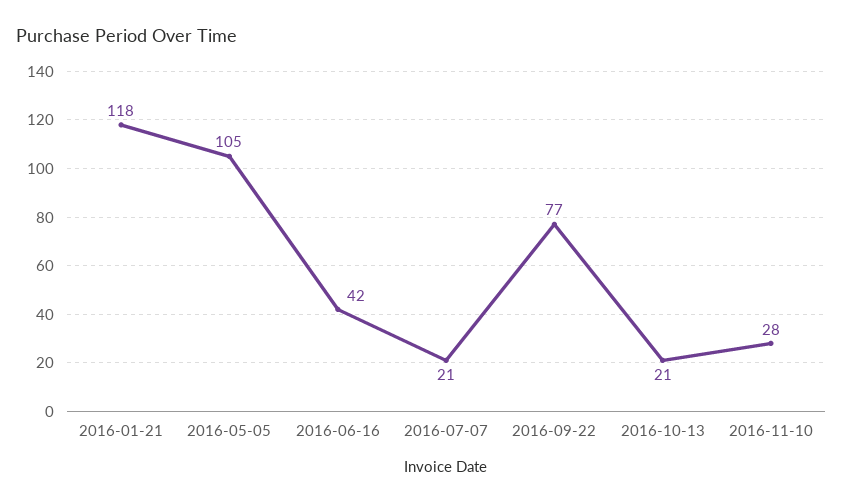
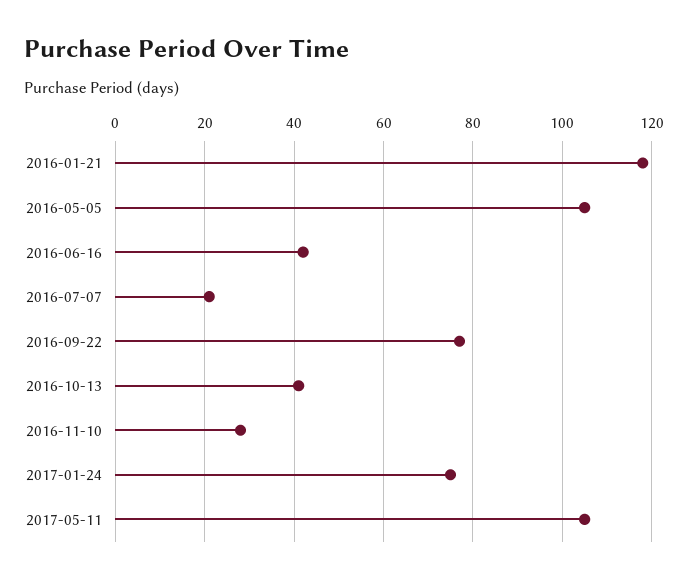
2016-10-13: 21 -> 40
2017-01-24: none -> 75
2017-05-11: none -> 105

